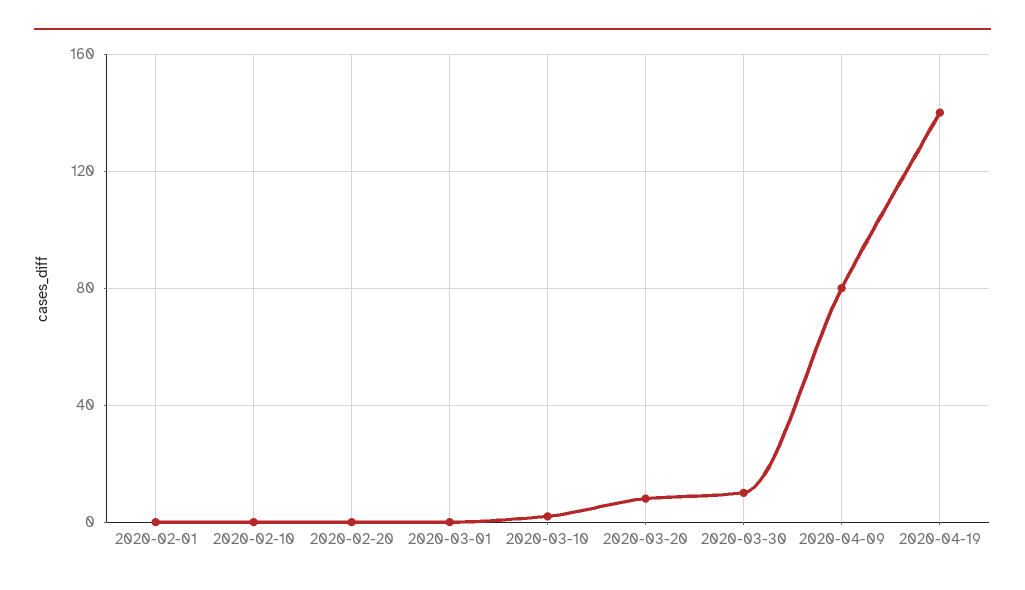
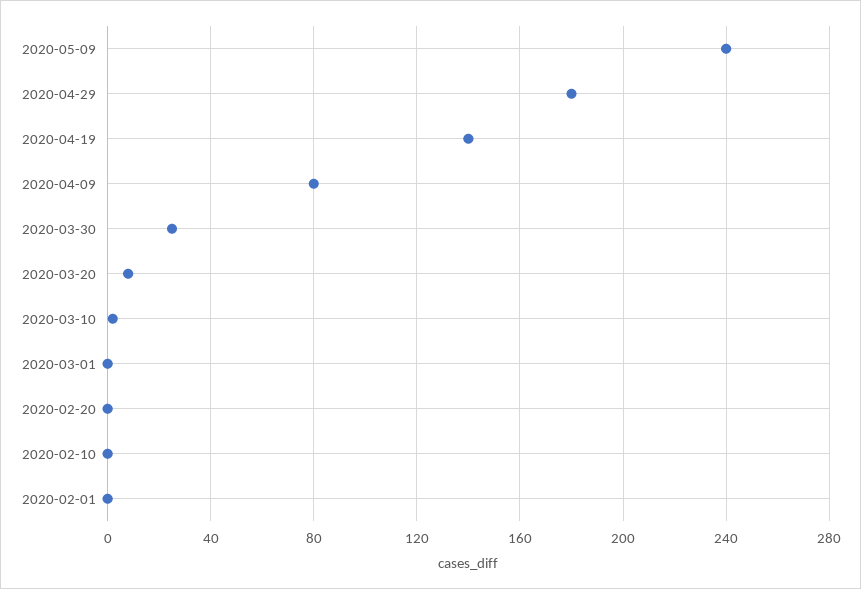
2020-03-30: 10 -> 25
2020-05-09: none -> 240
2020-04-29: none -> 180

